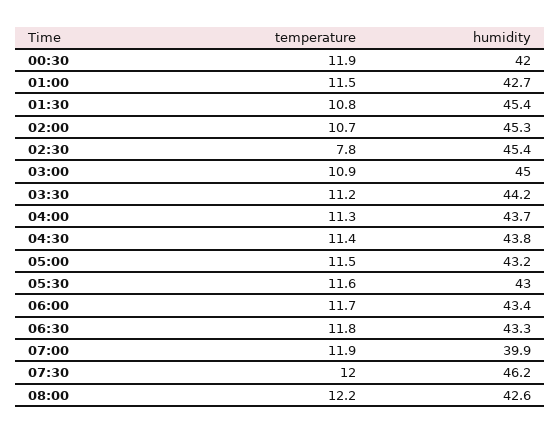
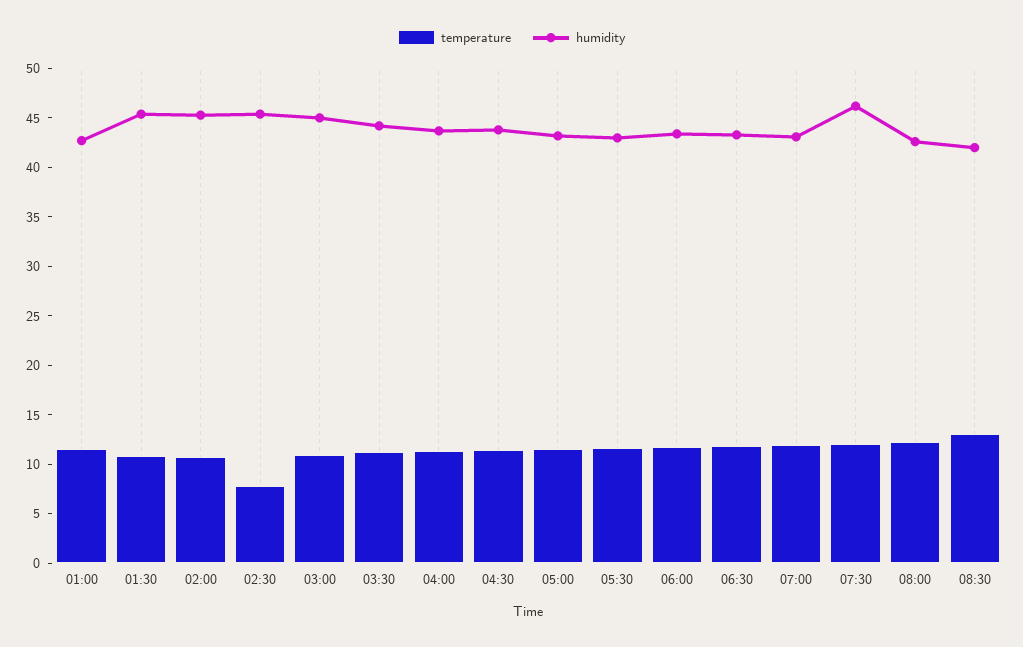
temperature, 00:30: 11.9 -> none
humidity, 00:30: 42 -> none
humidity, 07:00: 39.9 -> 43
temperature, 08:30: none -> 13
humidity, 08:30: none -> 42

